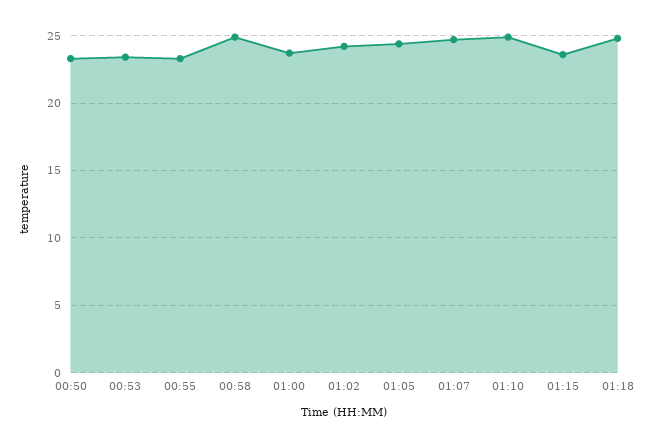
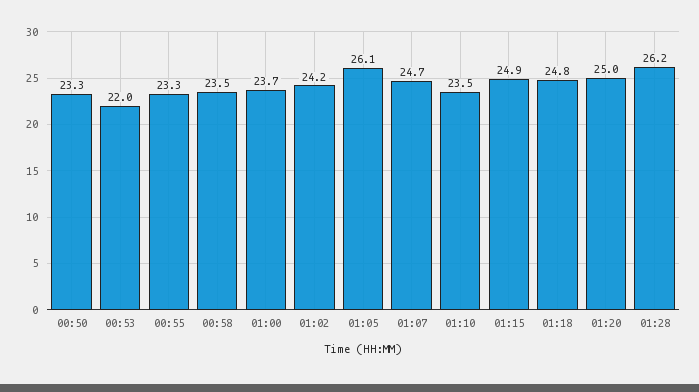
00:53: 23.5 -> 22
00:58: 25 -> 23.5
01:05: 24.5 -> 26.1
01:10: 25 -> 23.5
01:15: 23.5 -> 24.9
01:20: none -> 25
01:28: none -> 26.2

